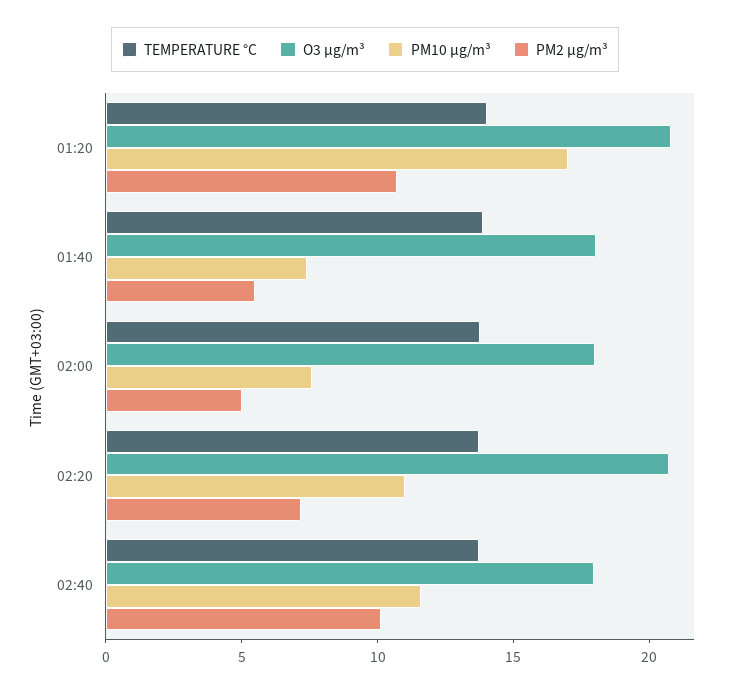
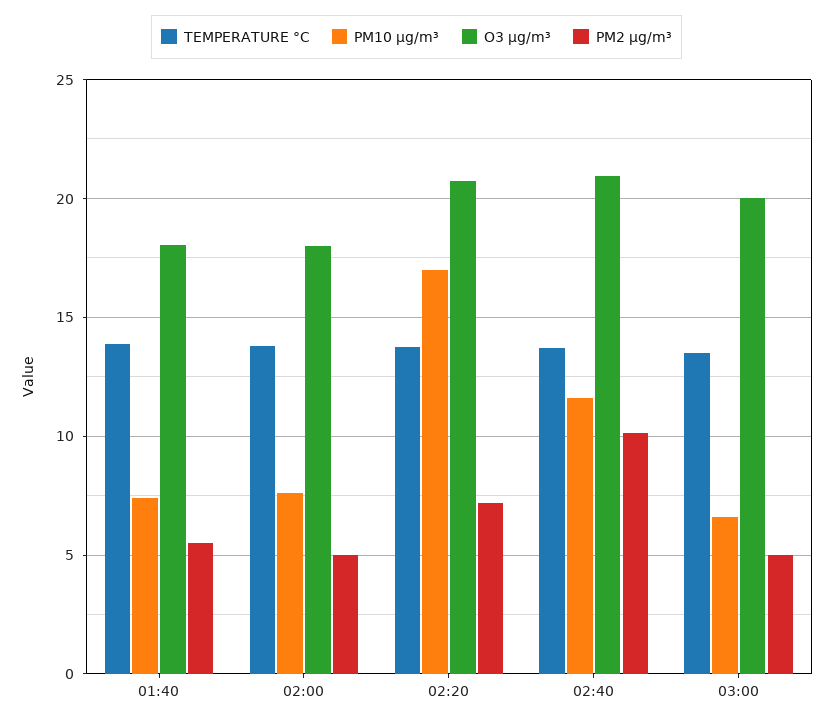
TEMPERATURE °C, 01:20: 14 -> none
O3 µg/m³, 01:20: 21 -> none
PM10 µg/m³, 01:20: 17 -> none
PM2 µg/m³, 01:20: 11 -> none
PM10 µg/m³, 02:20: 11 -> 17
O3 µg/m³, 02:40: 18 -> 21
TEMPERATURE °C, 03:00: none -> 13.5
PM10 µg/m³, 03:00: none -> 6.5
O3 µg/m³, 03:00: none -> 20
PM2 µg/m³, 03:00: none -> 5

